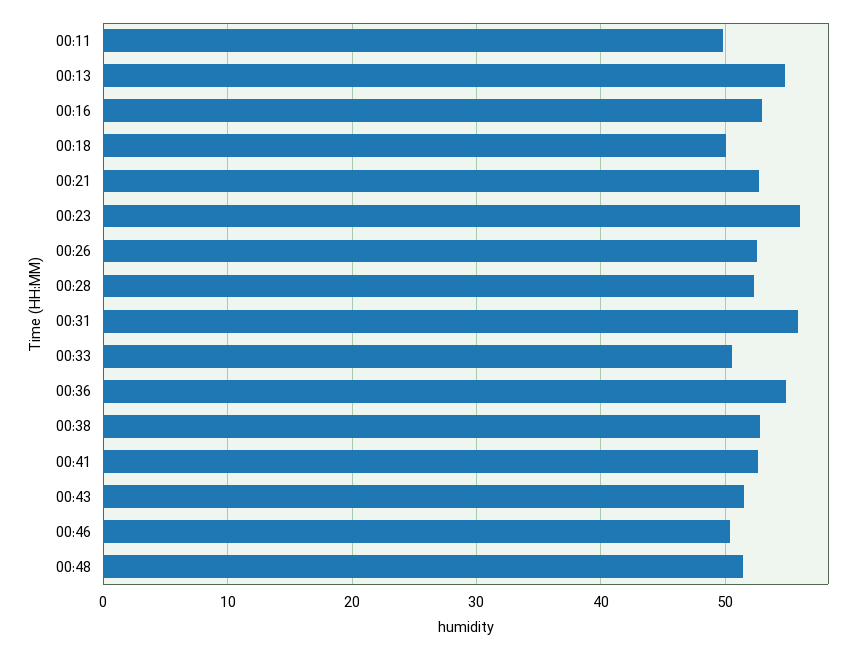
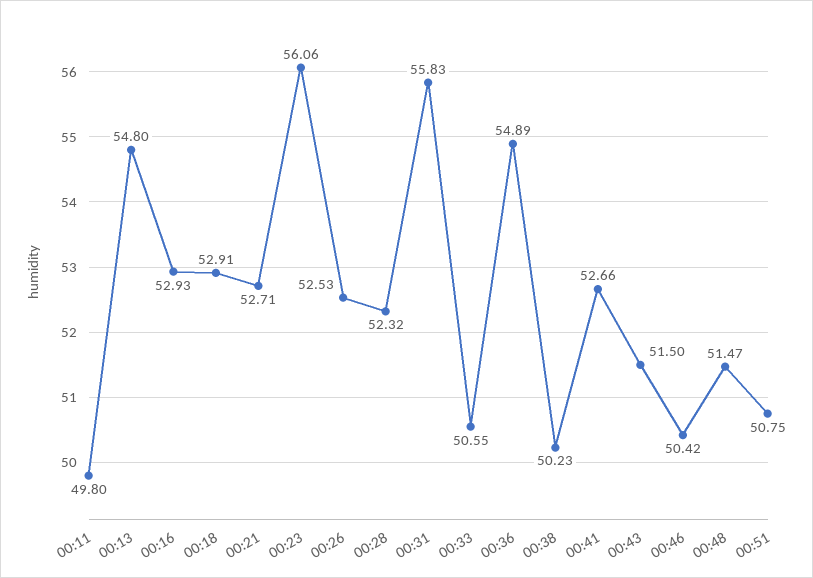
00:18: 50 -> 52.91
00:38: 53 -> 50.23
00:51: none -> 50.75

